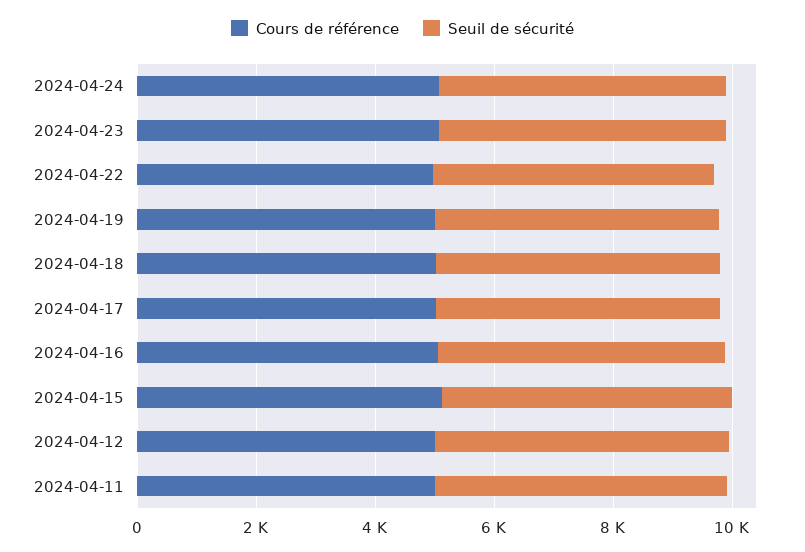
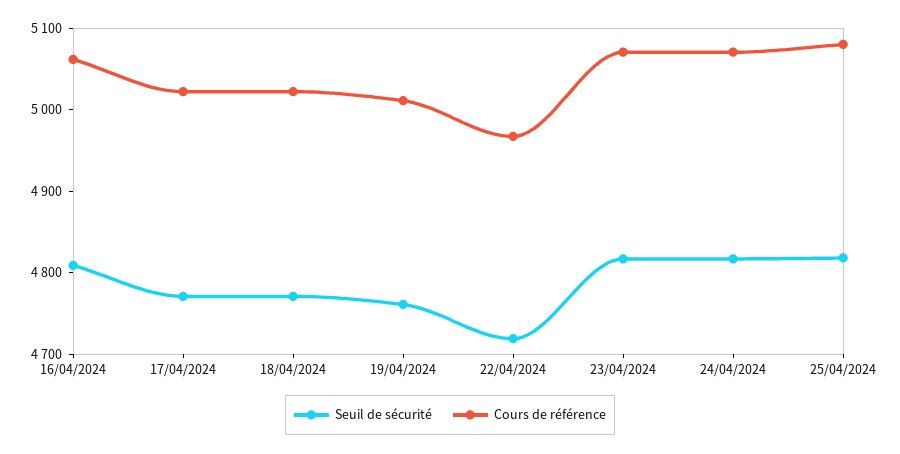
Cours de référence, 2024-04-15: 5000 -> none
Seuil de sécurité, 2024-04-15: 5000 -> none
Cours de référence, 2024-04-12: 5000 -> none
Seuil de sécurité, 2024-04-12: 5000 -> none
Cours de référence, 2024-04-11: 5000 -> none
Seuil de sécurité, 2024-04-11: 5000 -> none
Seuil de sécurité, 25/04/2024: none -> 4820
Cours de référence, 25/04/2024: none -> 5080

